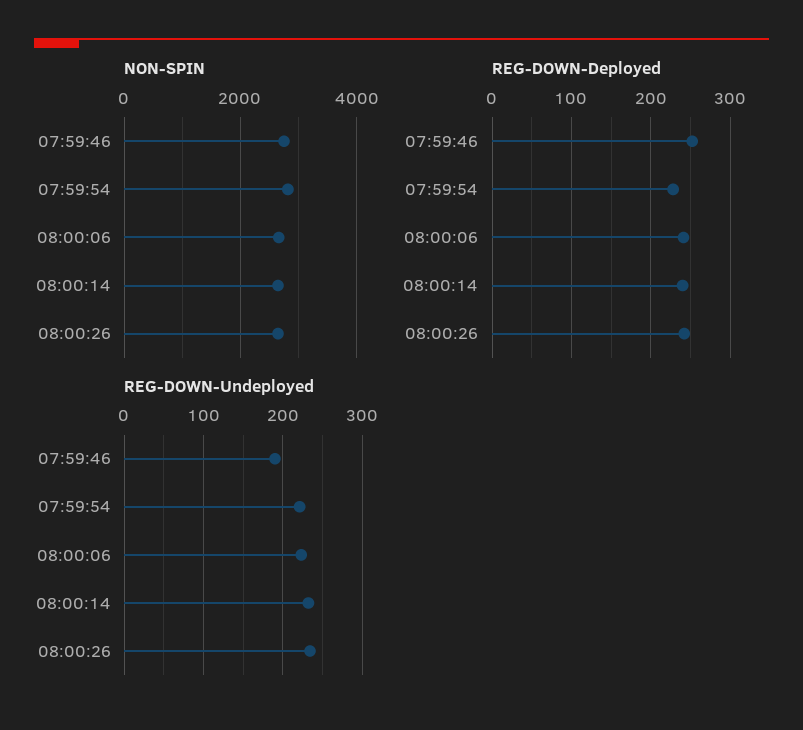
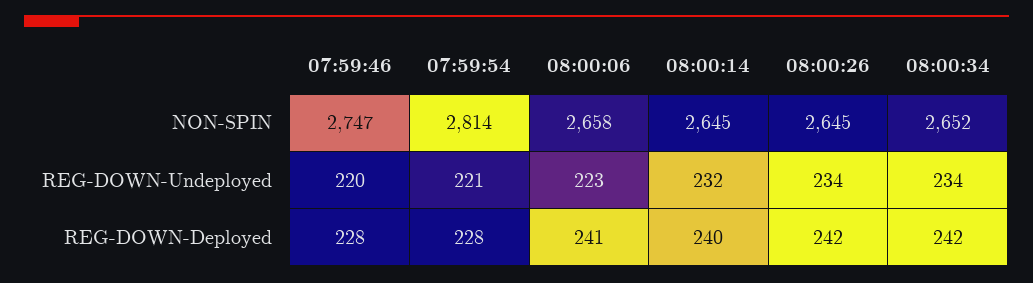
REG-DOWN-Deployed, 07:59:46: 250 -> 228
REG-DOWN-Undeployed, 07:59:46: 190 -> 220
NON-SPIN, 08:00:34: none -> 2652
REG-DOWN-Undeployed, 08:00:34: none -> 234
REG-DOWN-Deployed, 08:00:34: none -> 242

